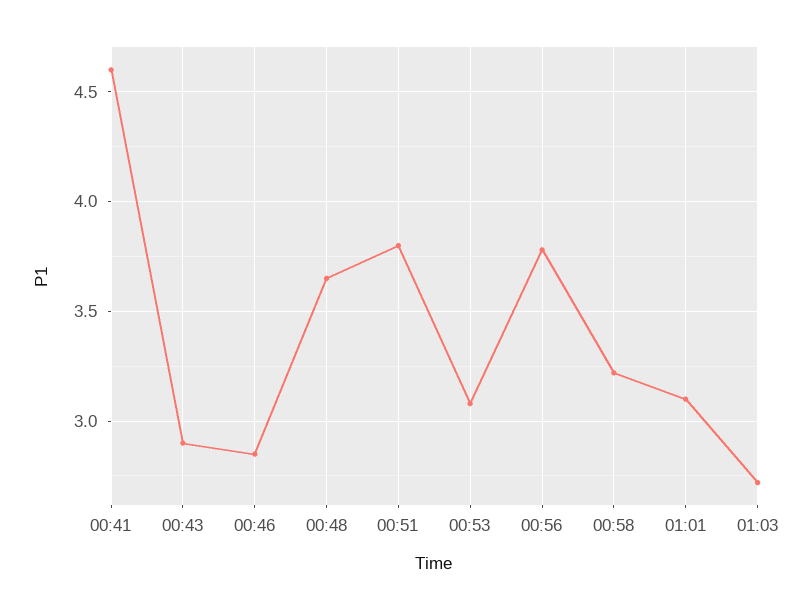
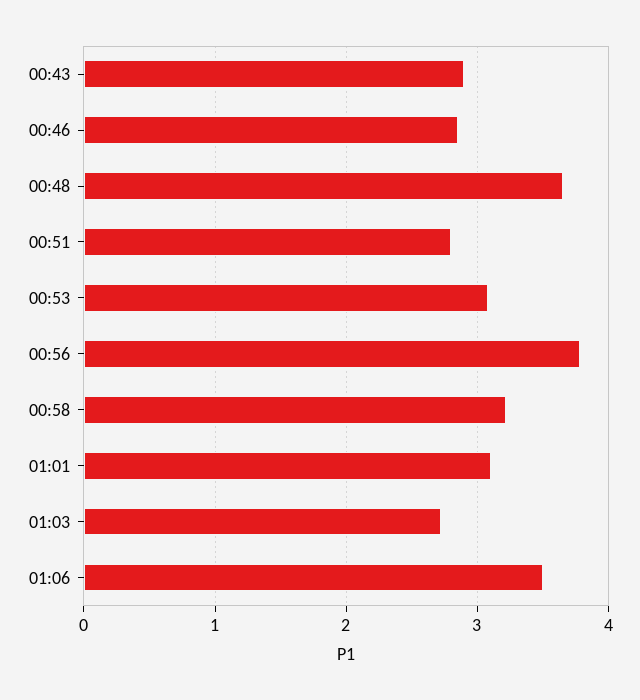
00:41: 4.6 -> none
00:51: 3.8 -> 2.8
01:06: none -> 3.5

